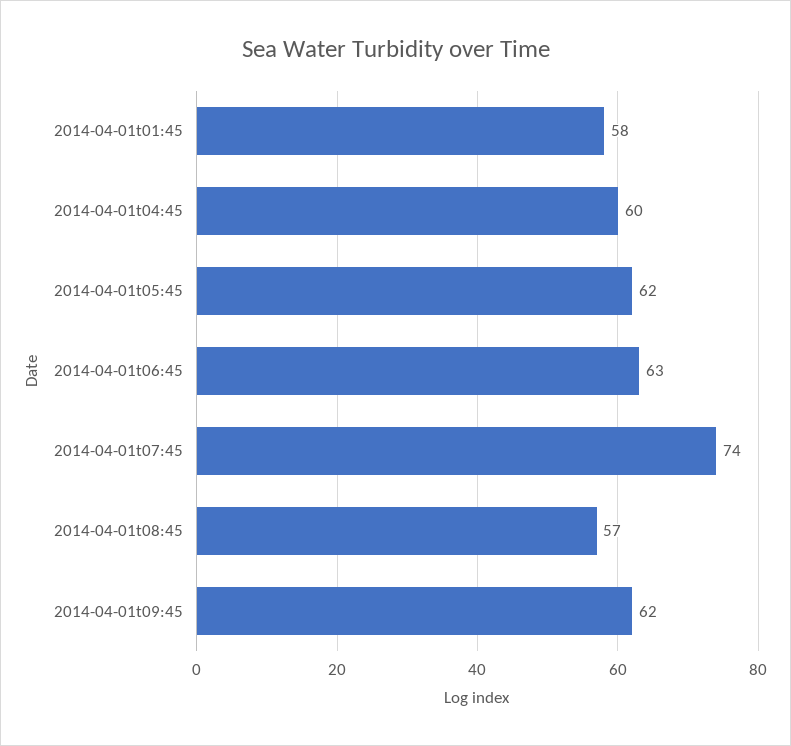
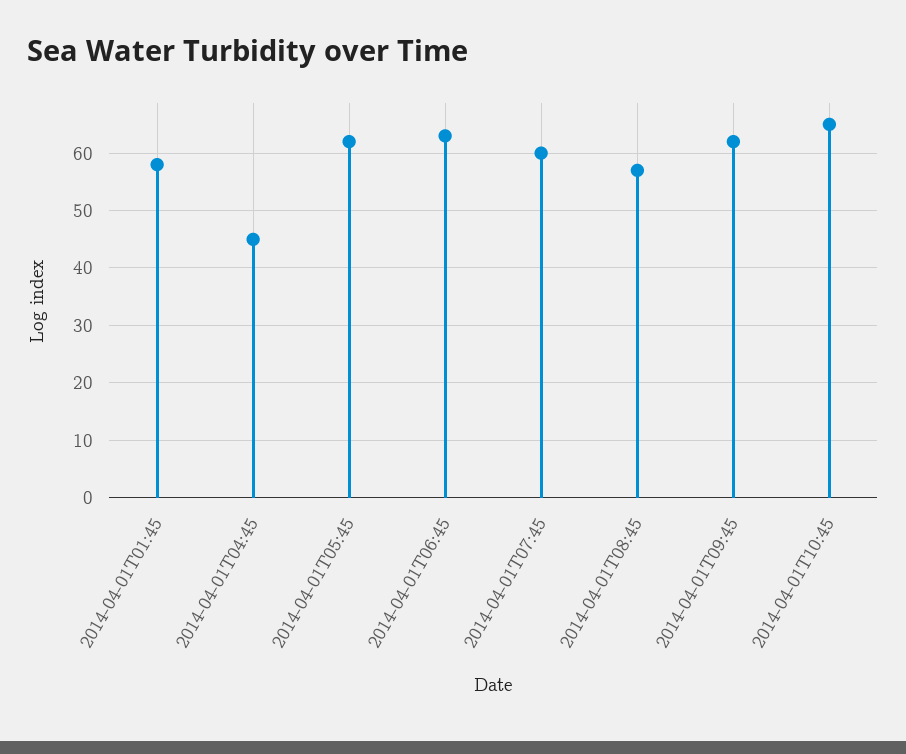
2014-04-01t04:45: 60 -> 45
2014-04-01t07:45: 74 -> 60
2014-04-01T10:45: none -> 65

